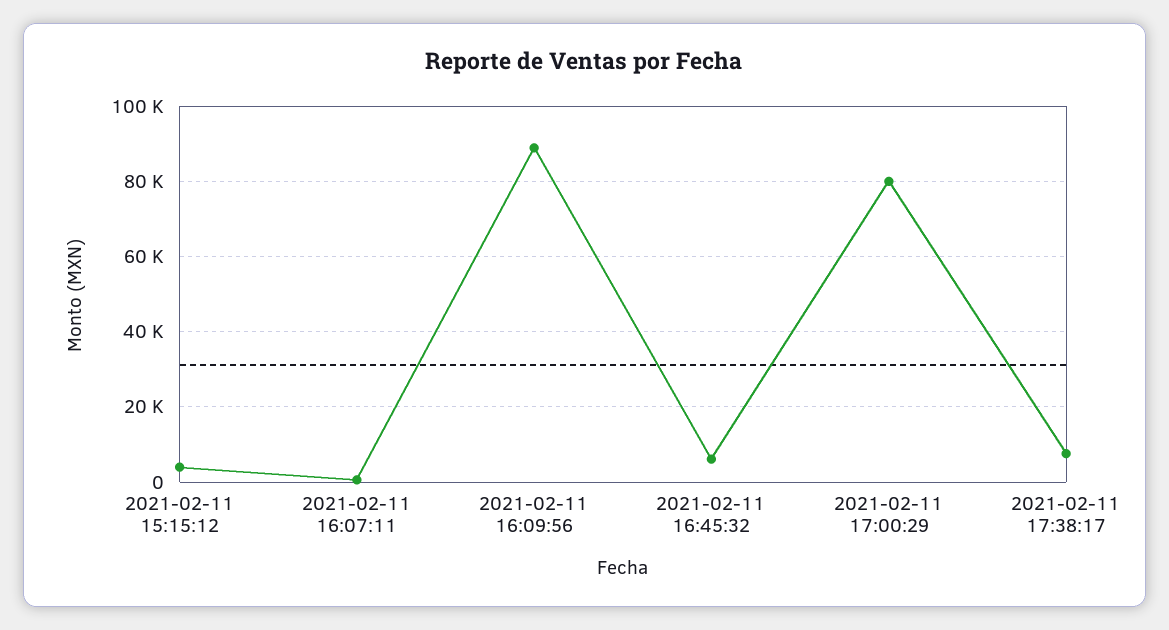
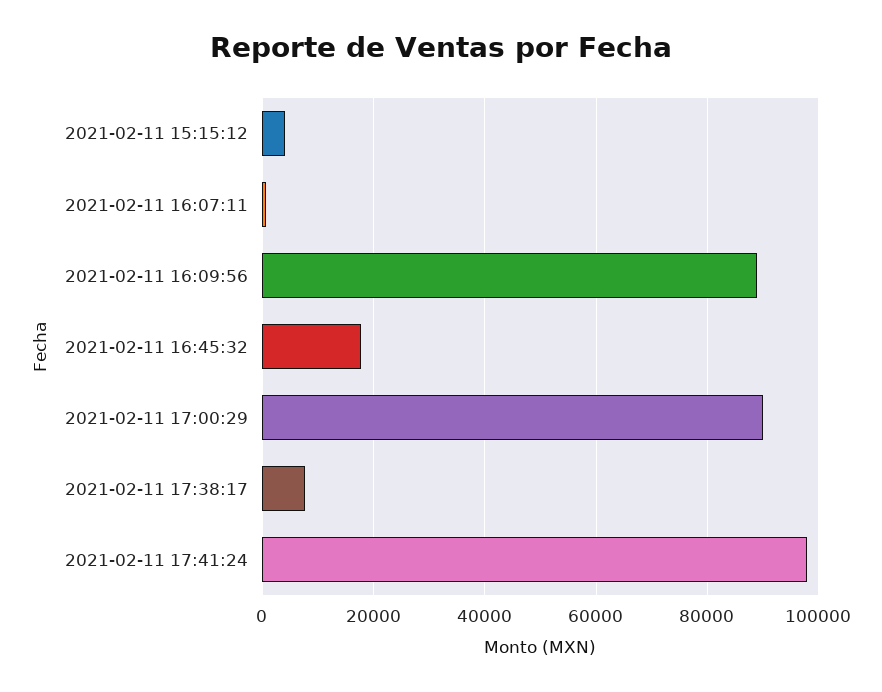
2021-02-11 16:45:32: 6000 -> 18000
2021-02-11 17:00:29: 80000 -> 90000
2021-02-11 17:41:24: none -> 98000

